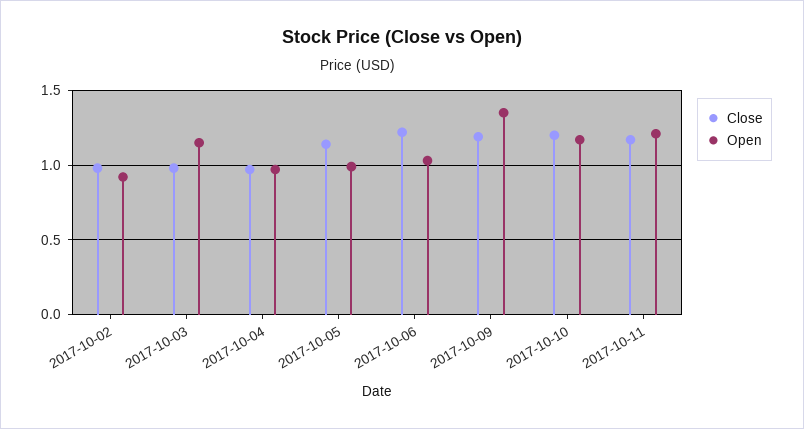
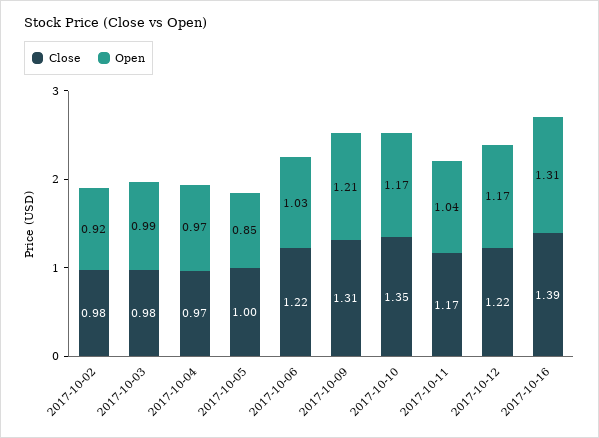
Open, 2017-10-03: 1.15 -> 0.99
Close, 2017-10-05: 1.15 -> 1
Open, 2017-10-05: 1 -> 0.85
Close, 2017-10-09: 1.2 -> 1.31
Open, 2017-10-09: 1.35 -> 1.21
Close, 2017-10-10: 1.2 -> 1.35
Open, 2017-10-11: 1.2 -> 1.04
Close, 2017-10-12: none -> 1.22
Open, 2017-10-12: none -> 1.17
Close, 2017-10-16: none -> 1.39
Open, 2017-10-16: none -> 1.31

